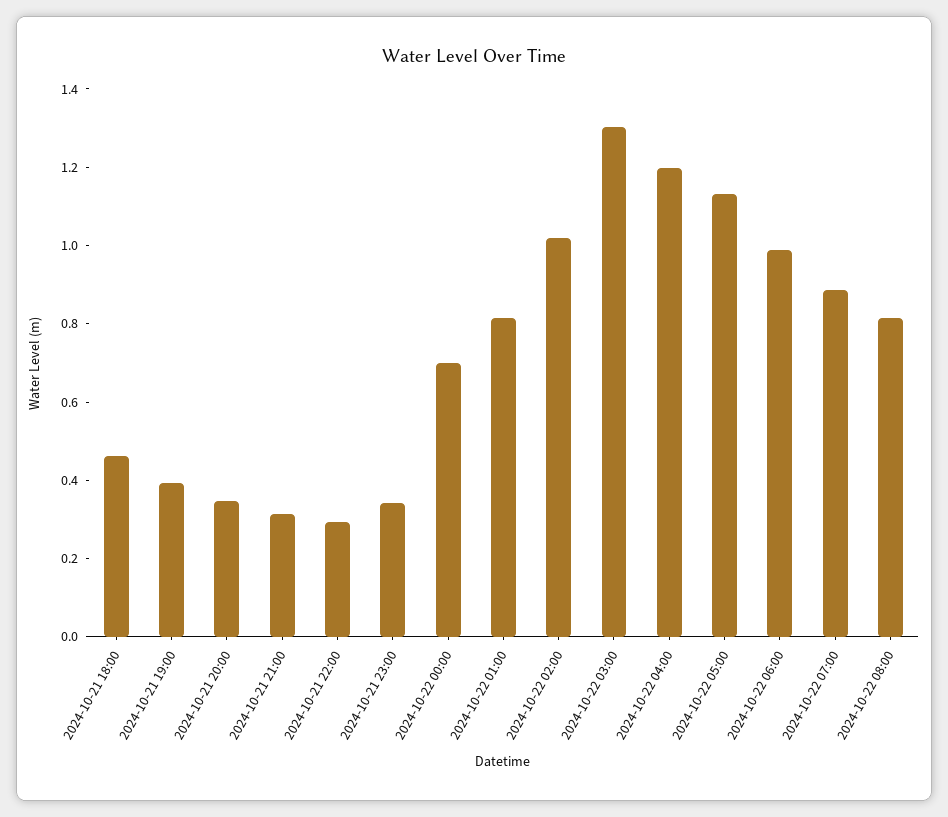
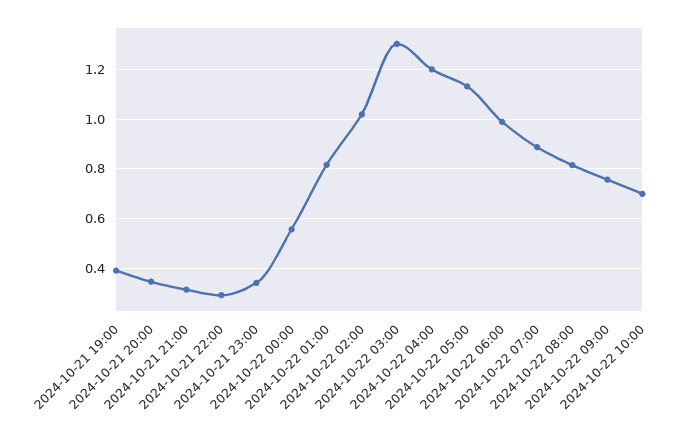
2024-10-21 18:00: 0.45 -> none
2024-10-22 00:00: 0.7 -> 0.55
2024-10-22 09:00: none -> 0.75
2024-10-22 10:00: none -> 0.7

